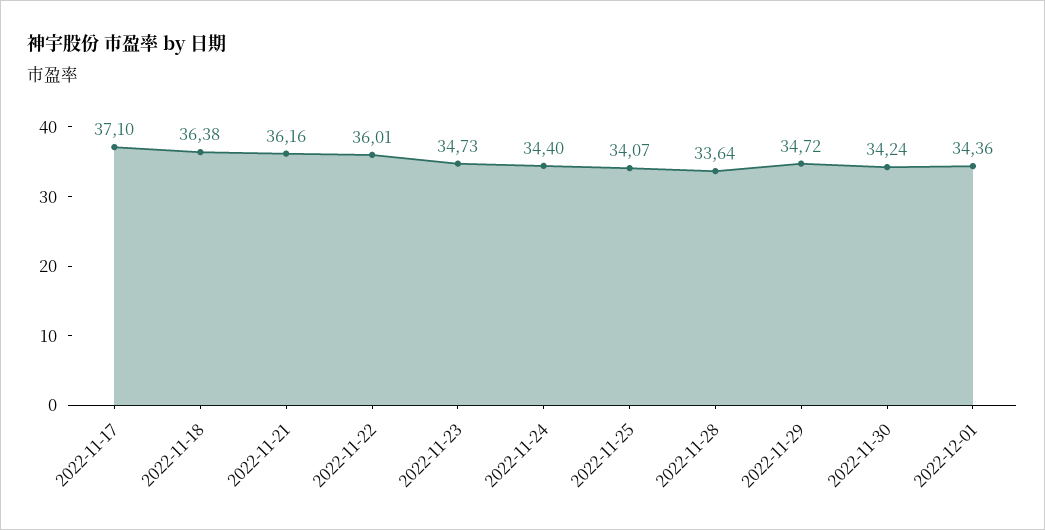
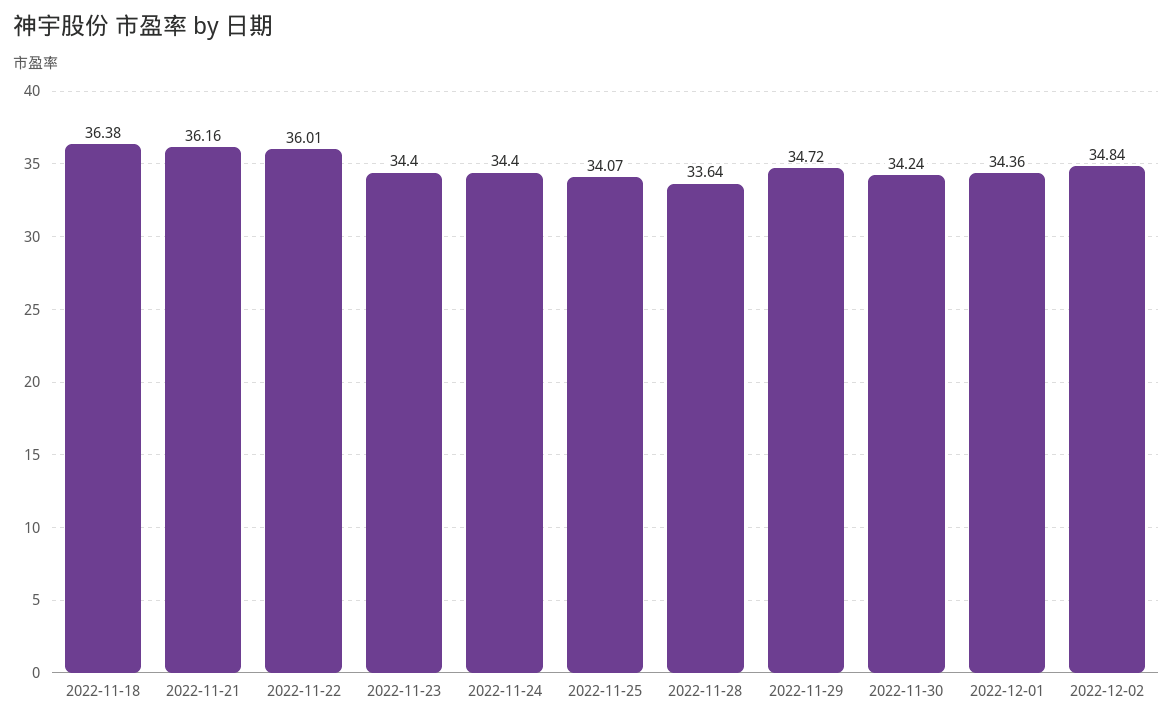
2022-11-17: 37.1 -> none
2022-11-23: 34.73 -> 34.4
2022-12-02: none -> 34.84

